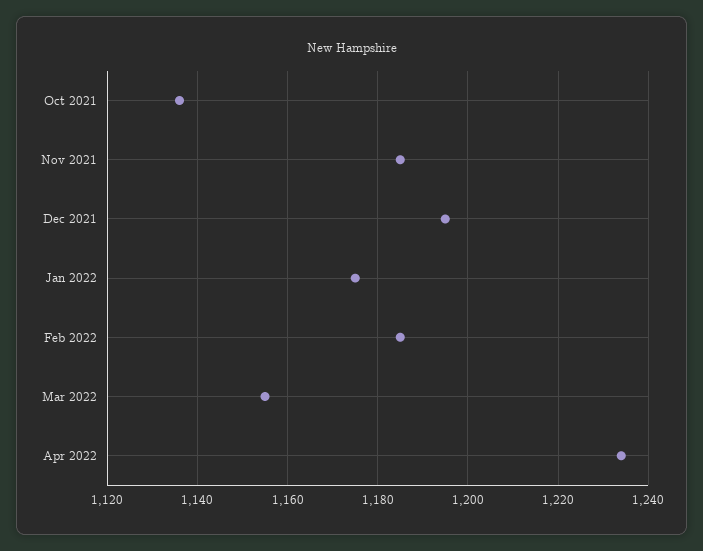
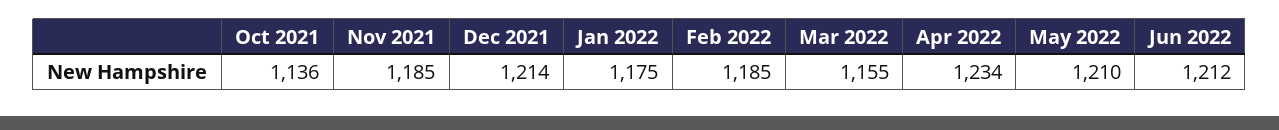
Dec 2021: 1195 -> 1214
May 2022: none -> 1210
Jun 2022: none -> 1212

